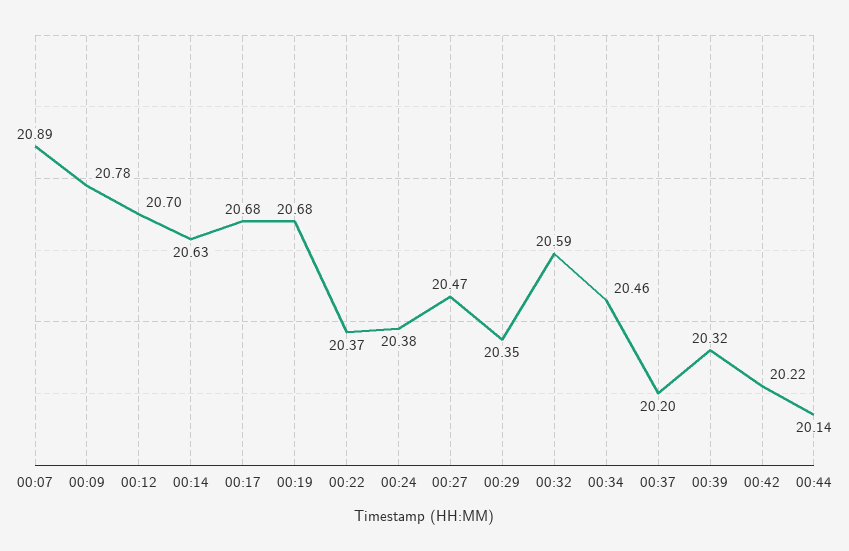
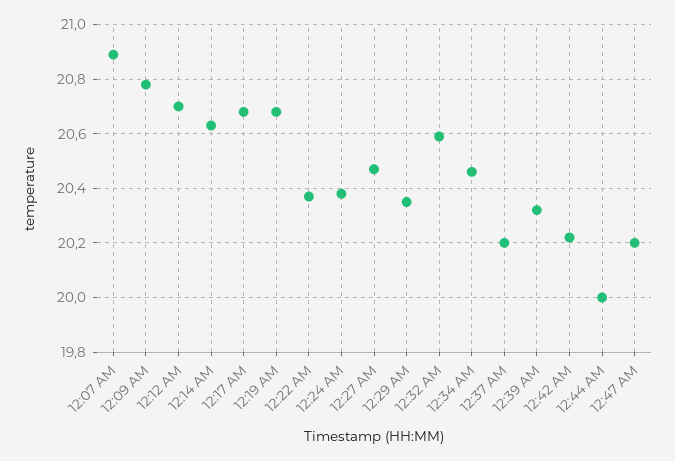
00:44: 20.14 -> 20
12:47 AM: none -> 20.2

